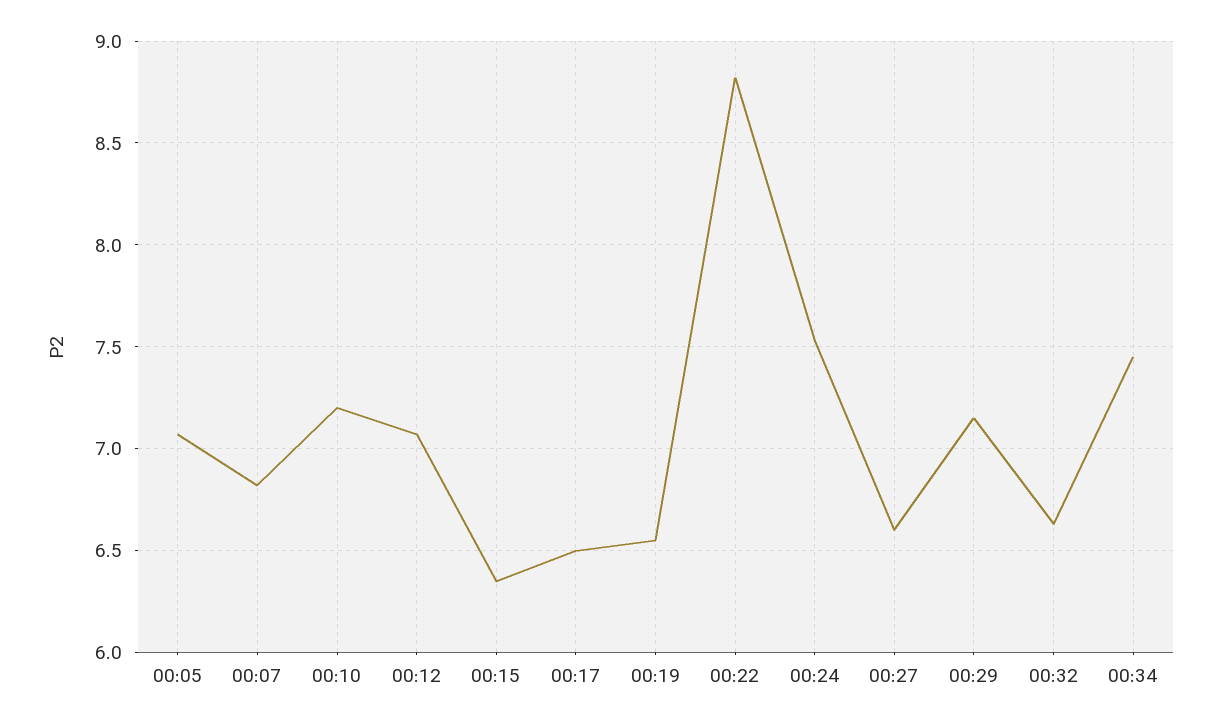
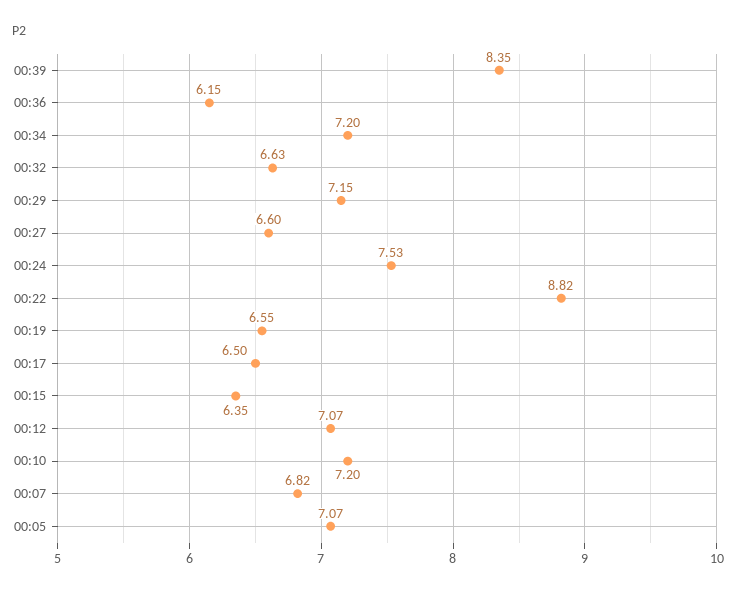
00:34: 7.45 -> 7.2
00:39: none -> 8.35
00:36: none -> 6.15

